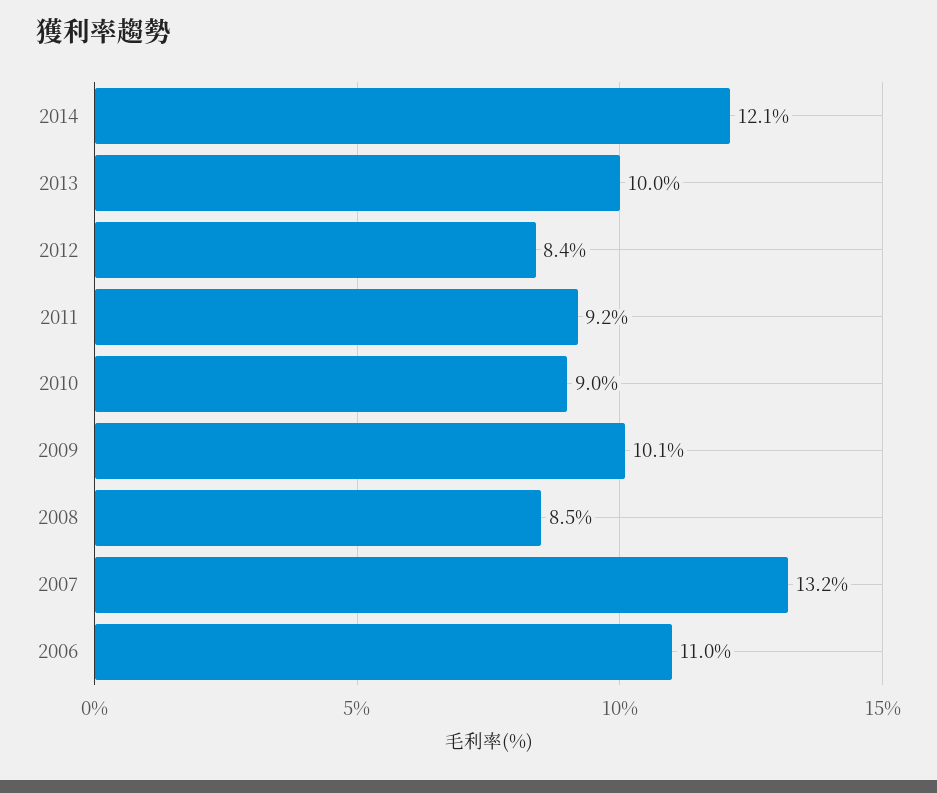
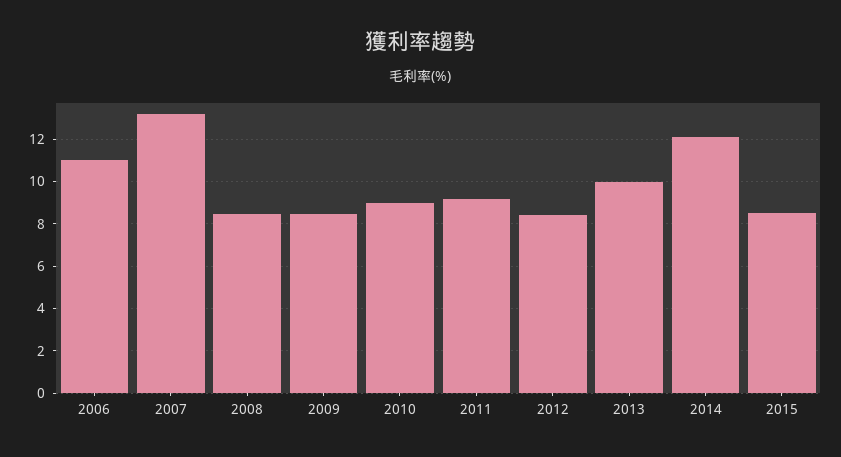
2009: 10.1 -> 8.5
2015: none -> 8.5

